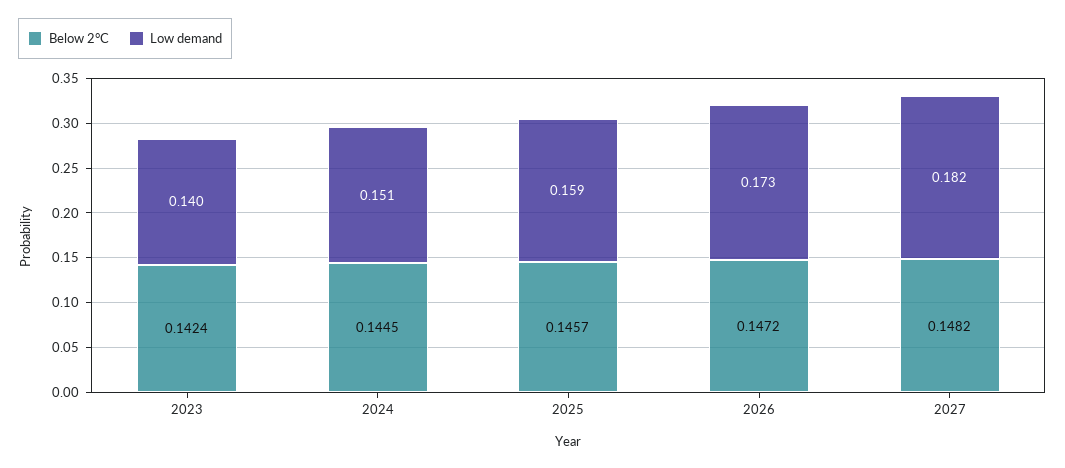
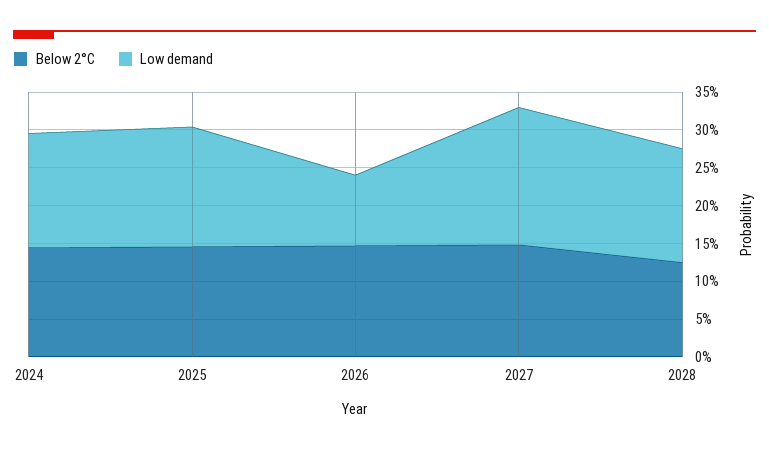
Below 2°C, 2023: 0.1424 -> none
Low demand, 2023: 0.14 -> none
Low demand, 2026: 0.173 -> 0.1
Below 2°C, 2028: none -> 0.125
Low demand, 2028: none -> 0.15

